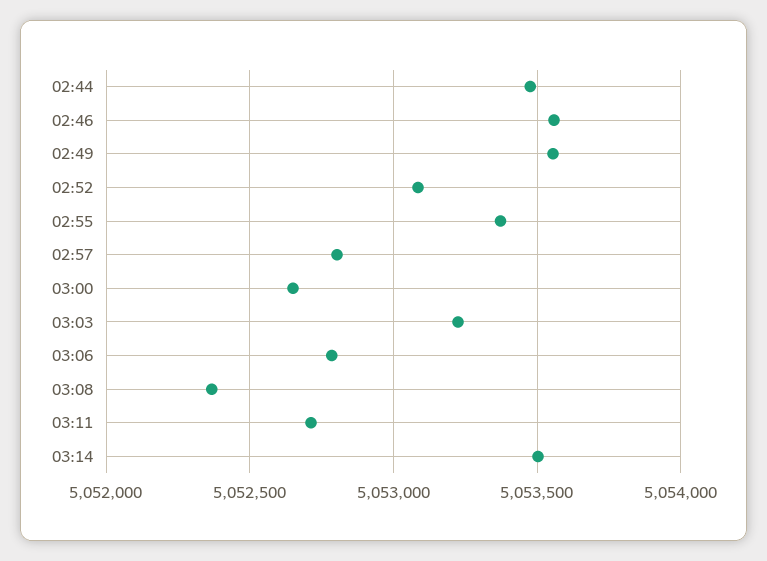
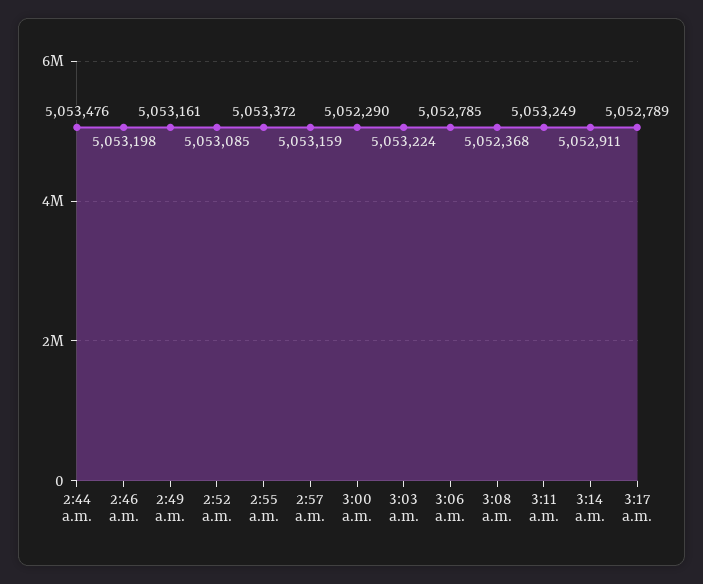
02:46: 5053550 -> 5053198
02:49: 5053550 -> 5053161
02:57: 5052800 -> 5053159
03:00: 5052650 -> 5052290
03:11: 5052700 -> 5053249
03:14: 5053500 -> 5052911
3:17 a.m.: none -> 5052789

